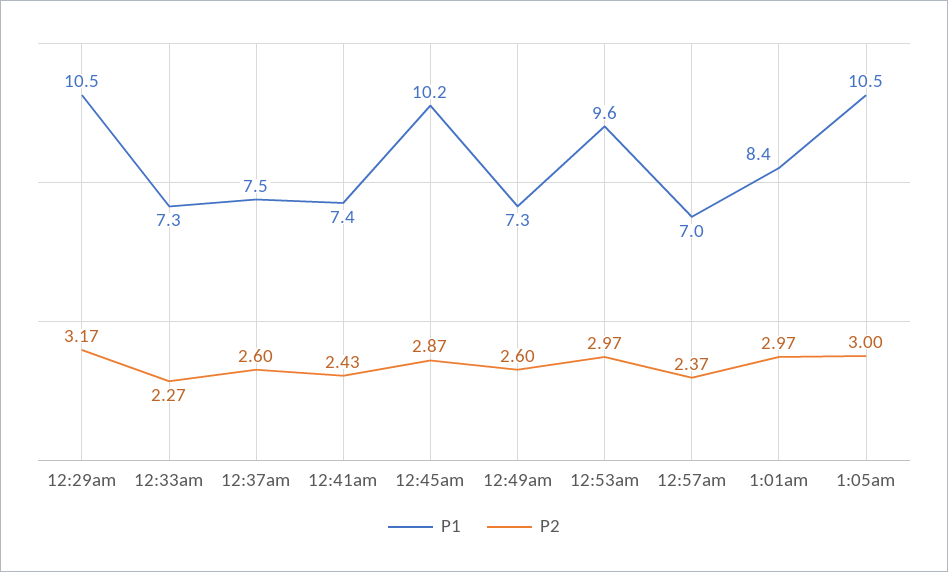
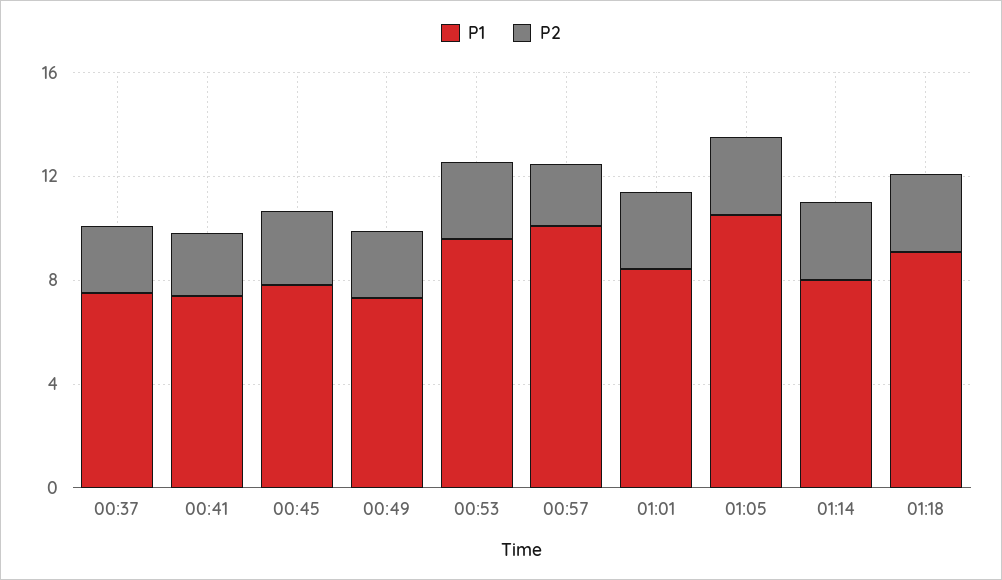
P1, 12:29am: 10.5 -> none
P2, 12:29am: 3.17 -> none
P1, 12:33am: 7.3 -> none
P2, 12:33am: 2.27 -> none
P1, 12:45am: 10.2 -> 8
P1, 12:57am: 7 -> 10
P1, 01:14: none -> 8
P2, 01:14: none -> 3
P1, 01:18: none -> 9
P2, 01:18: none -> 3

